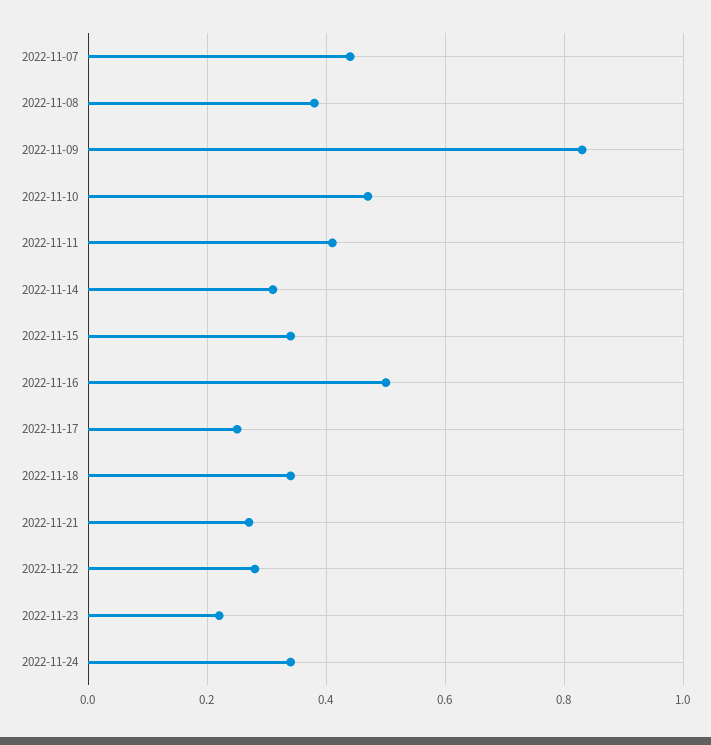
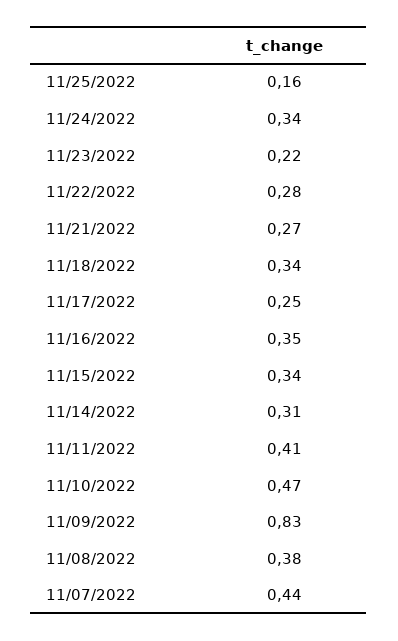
2022-11-16: 0.5 -> 0.35
11/25/2022: none -> 0.16

